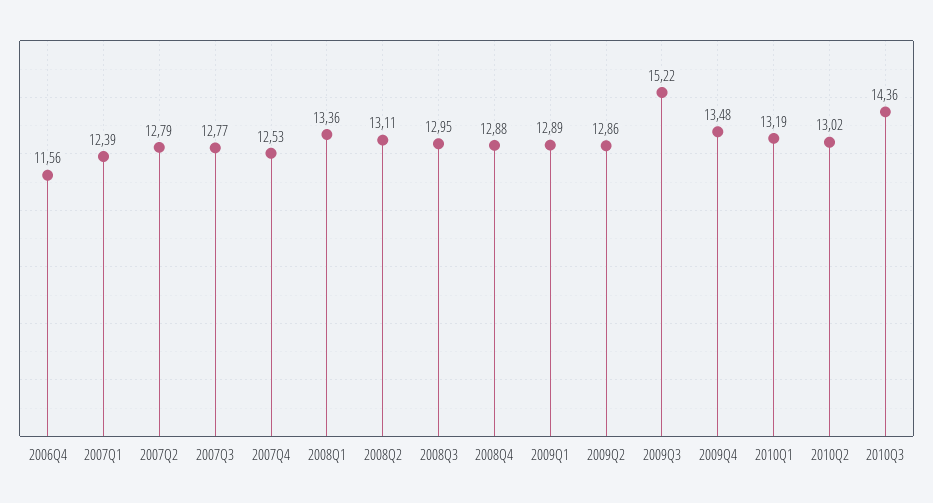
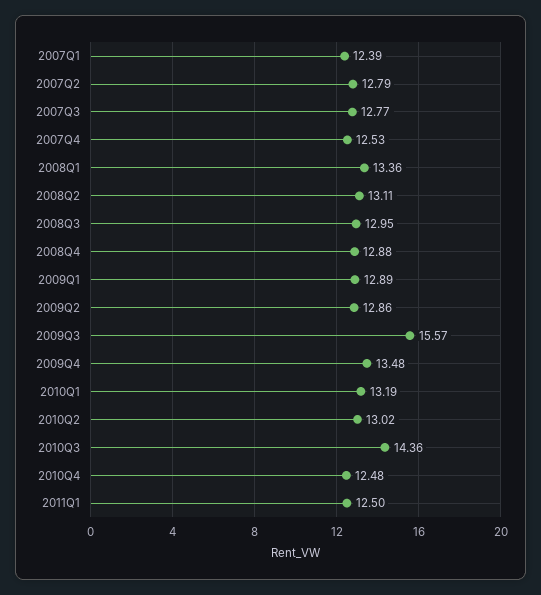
2006Q4: 11.56 -> none
2009Q3: 15.22 -> 15.57
2010Q4: none -> 12.48
2011Q1: none -> 12.5

